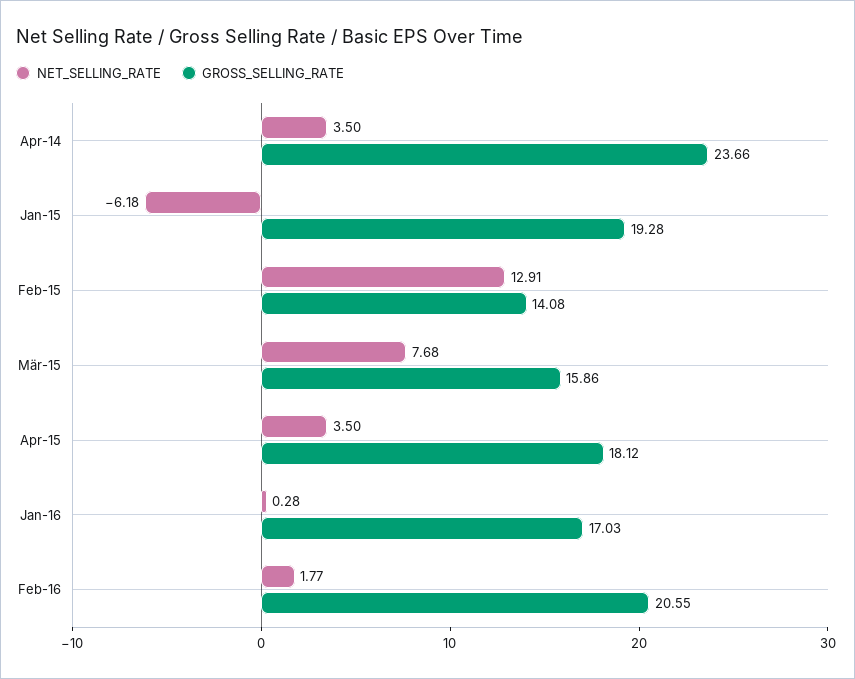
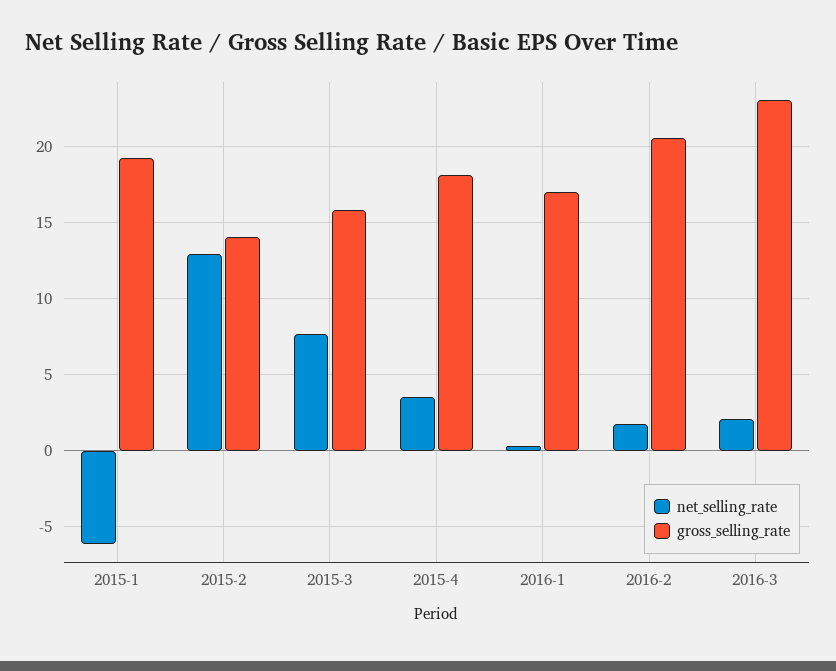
NET_SELLING_RATE, Apr-14: 3.5 -> none
GROSS_SELLING_RATE, Apr-14: 23.66 -> none
NET_SELLING_RATE, 2016-3: none -> 2
GROSS_SELLING_RATE, 2016-3: none -> 23

